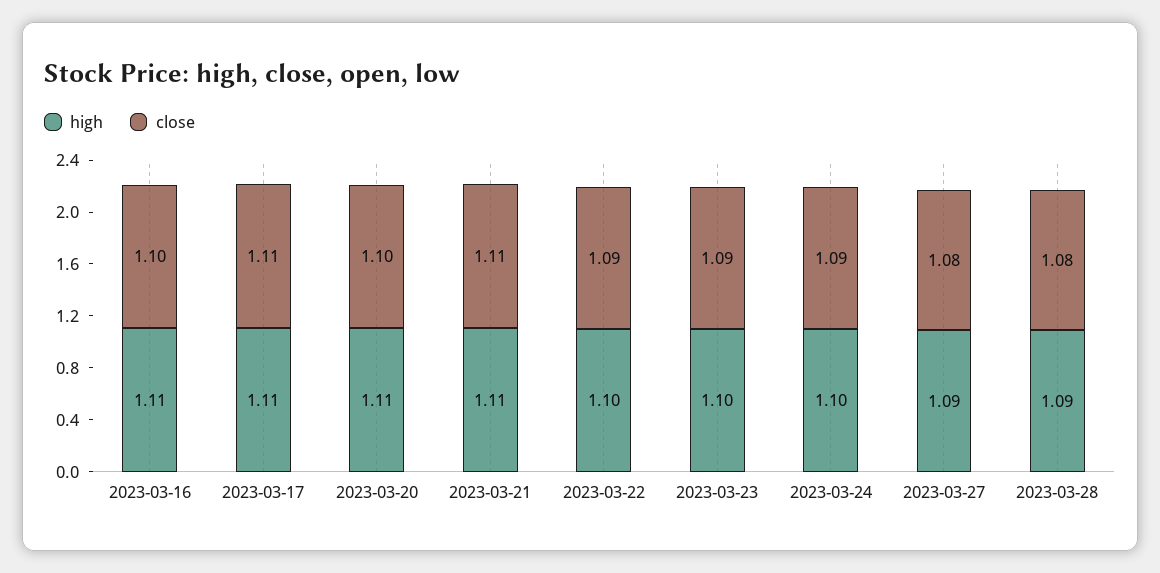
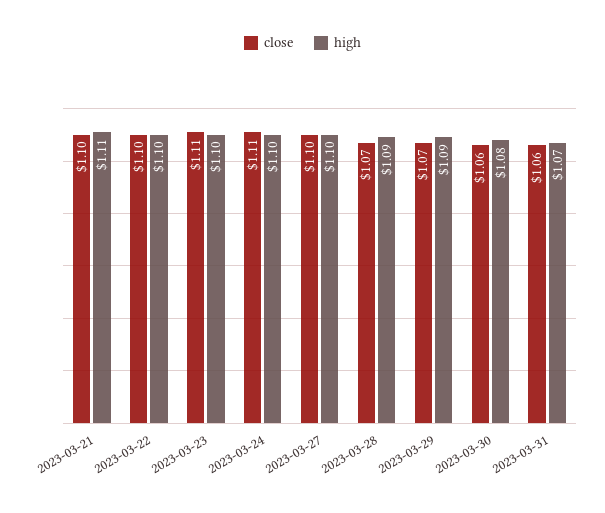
high, 2023-03-16: 1.11 -> none
close, 2023-03-16: 1.1 -> none
high, 2023-03-17: 1.11 -> none
close, 2023-03-17: 1.11 -> none
high, 2023-03-20: 1.11 -> none
close, 2023-03-20: 1.1 -> none
close, 2023-03-21: 1.11 -> 1.1
close, 2023-03-22: 1.09 -> 1.1
close, 2023-03-23: 1.09 -> 1.11
close, 2023-03-24: 1.09 -> 1.11
high, 2023-03-27: 1.09 -> 1.1
close, 2023-03-27: 1.08 -> 1.1
close, 2023-03-28: 1.08 -> 1.07
close, 2023-03-29: none -> 1.07
high, 2023-03-29: none -> 1.09
close, 2023-03-30: none -> 1.06
high, 2023-03-30: none -> 1.08
close, 2023-03-31: none -> 1.06
high, 2023-03-31: none -> 1.07

